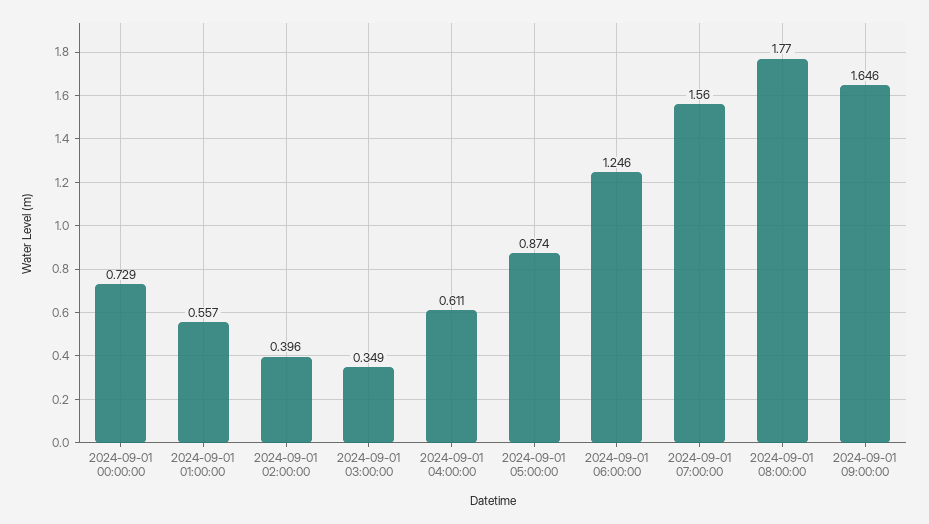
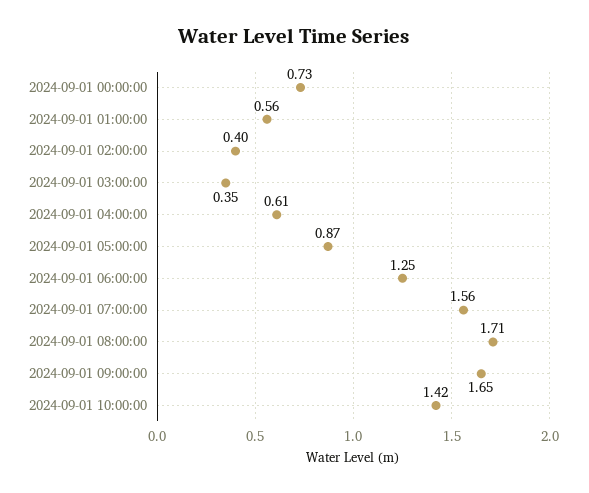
2024-09-01 08:00:00: 1.77 -> 1.71
2024-09-01 10:00:00: none -> 1.42

